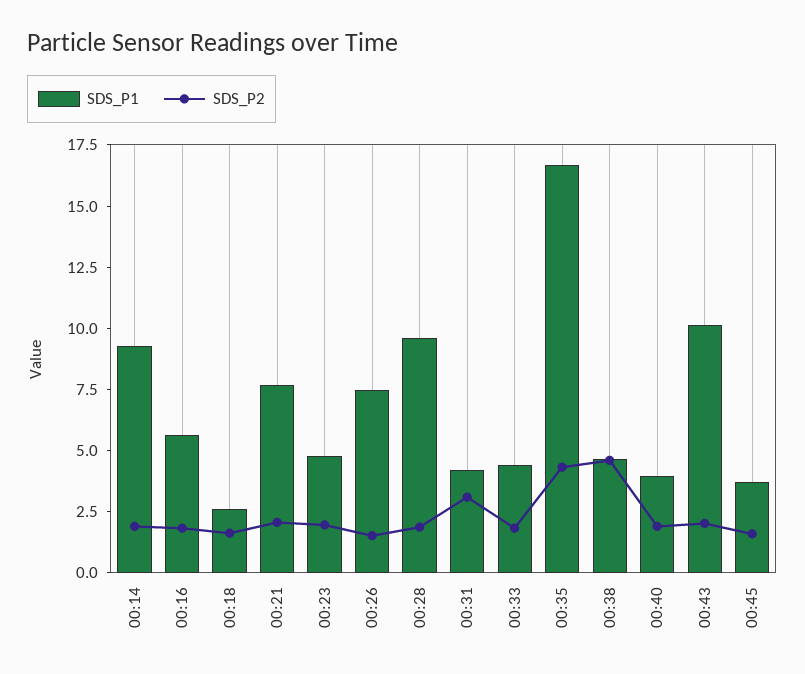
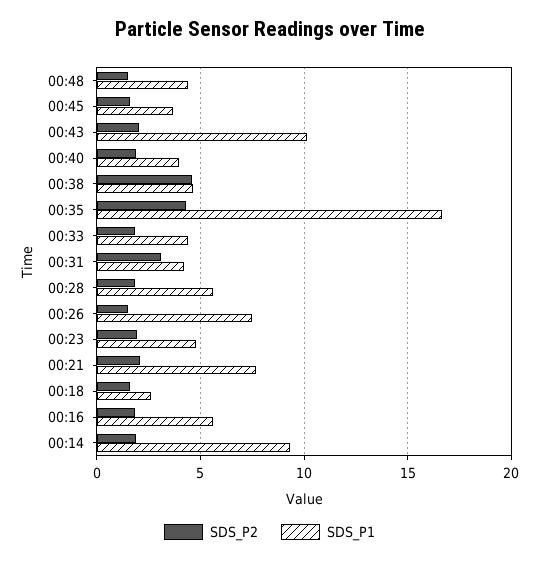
SDS_P1, 00:28: 9.5 -> 5.5
SDS_P2, 00:48: none -> 1.5
SDS_P1, 00:48: none -> 4.5

